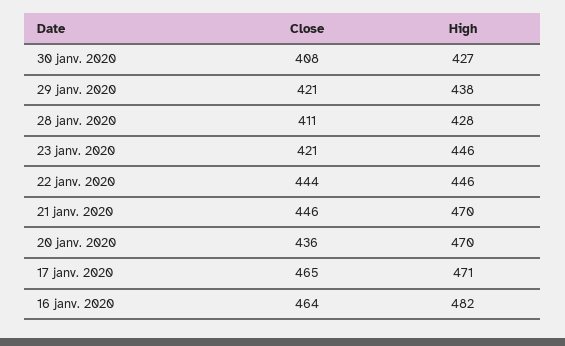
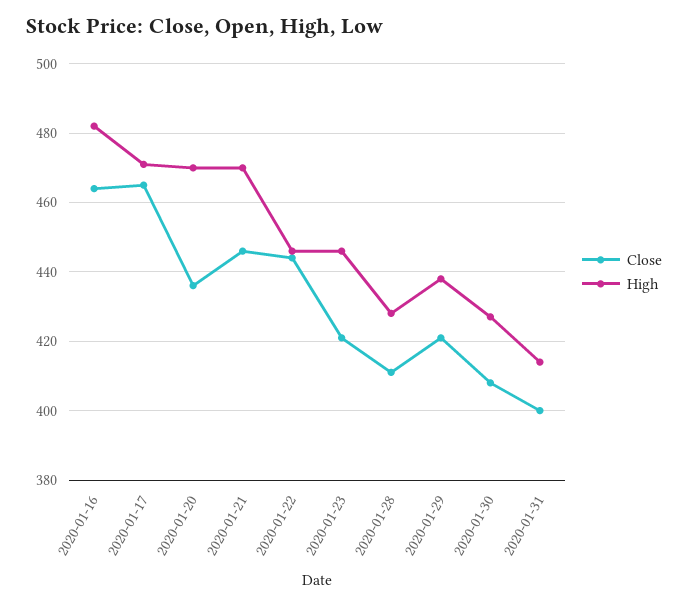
Close, 2020-01-31: none -> 400
High, 2020-01-31: none -> 415

